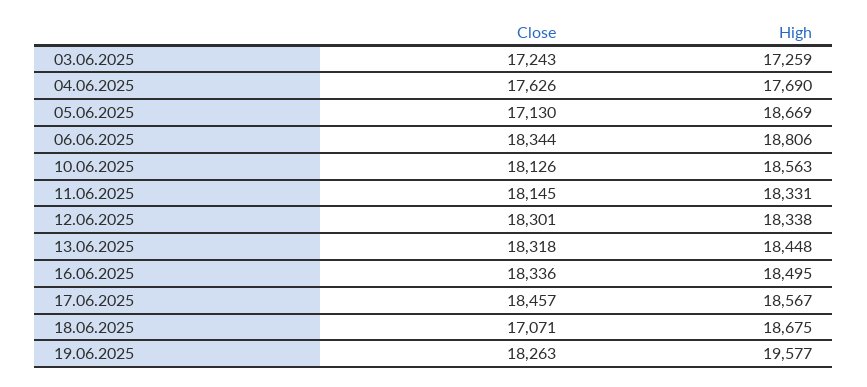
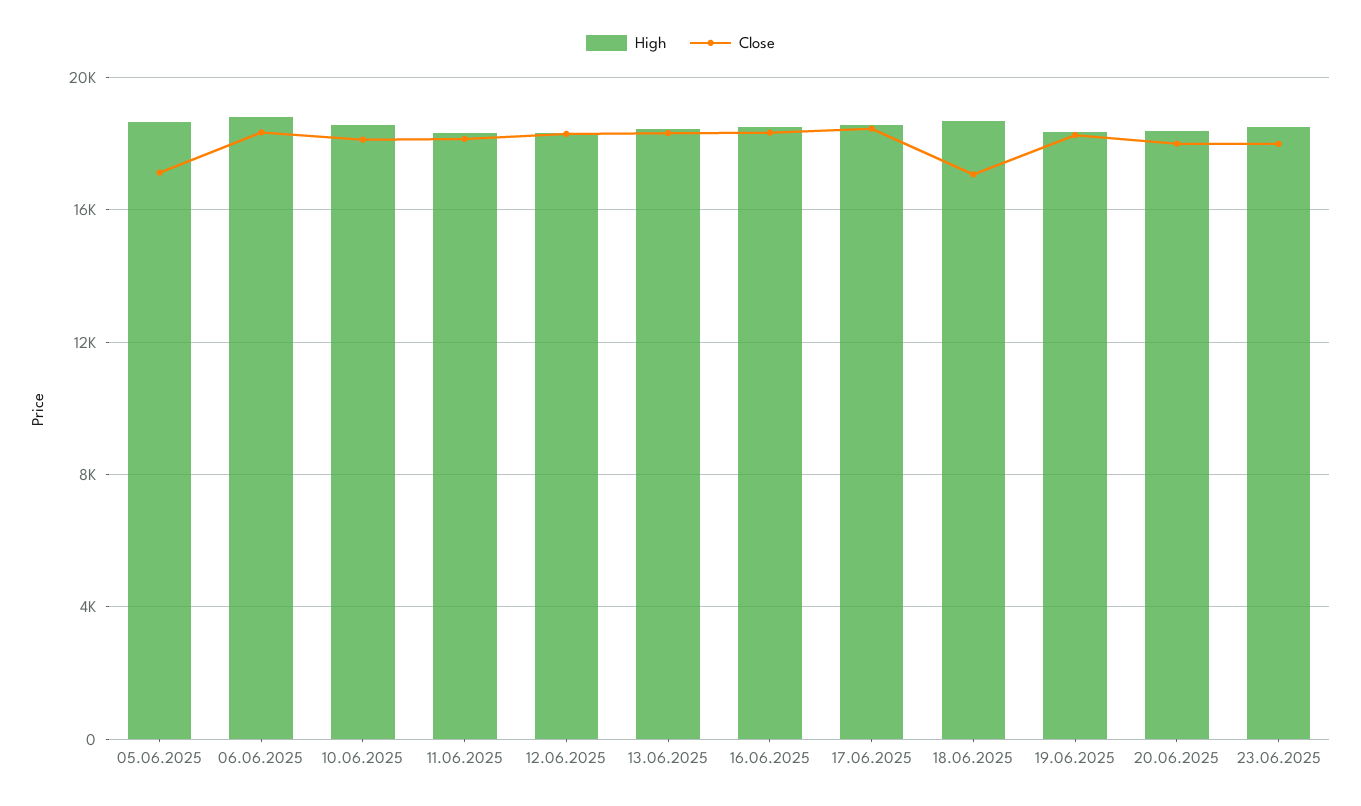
Close, 03.06.2025: 17243 -> none
High, 03.06.2025: 17259 -> none
Close, 04.06.2025: 17626 -> none
High, 04.06.2025: 17690 -> none
High, 19.06.2025: 19577 -> 18500
High, 20.06.2025: none -> 18500
Close, 20.06.2025: none -> 18000
High, 23.06.2025: none -> 18500
Close, 23.06.2025: none -> 18000

